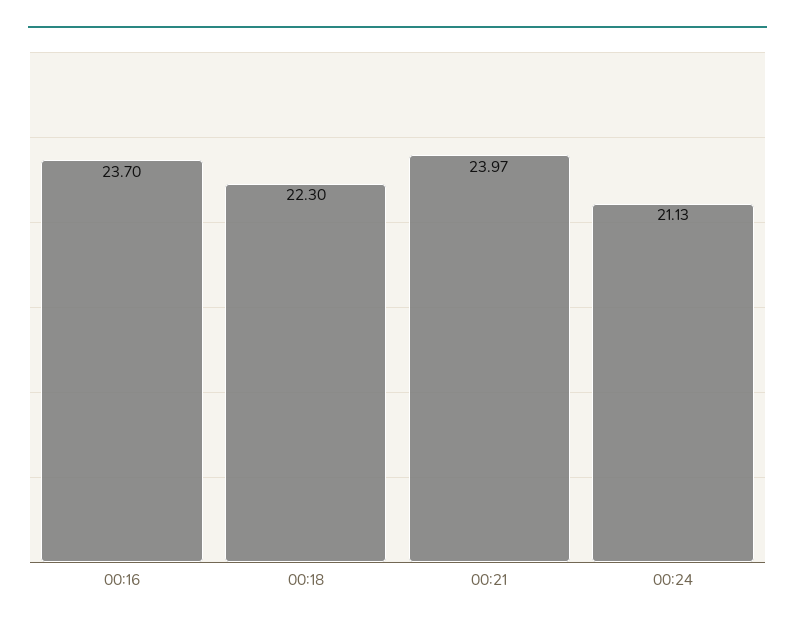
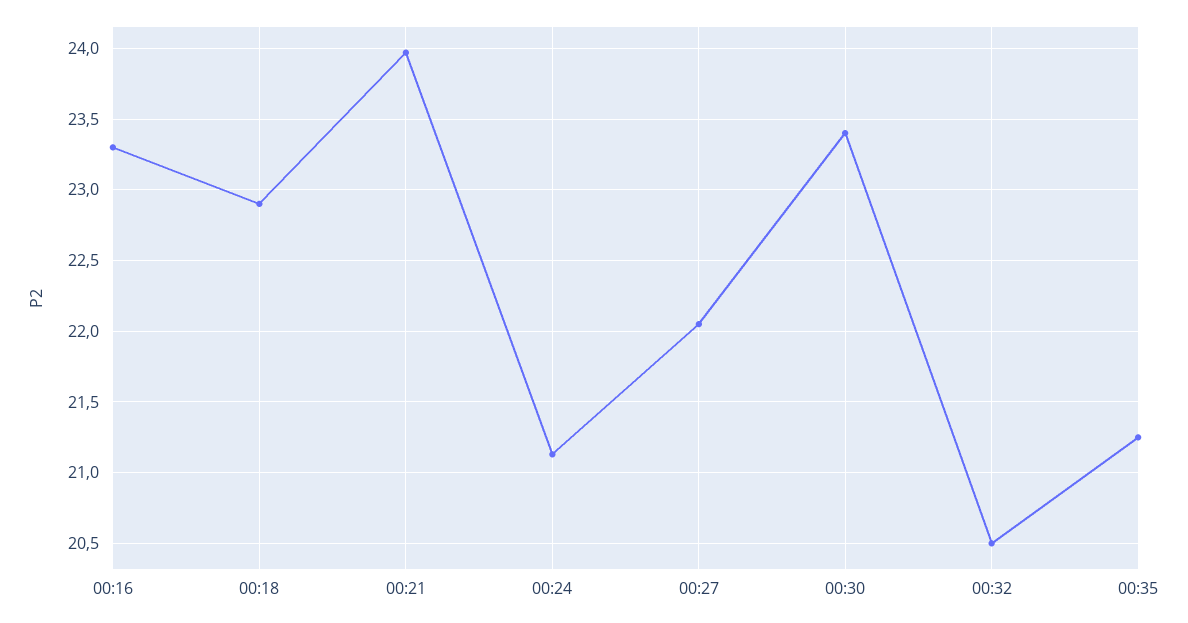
00:16: 23.7 -> 23.3
00:18: 22.3 -> 22.9
00:27: none -> 22.05
00:30: none -> 23.4
00:32: none -> 20.5
00:35: none -> 21.25

